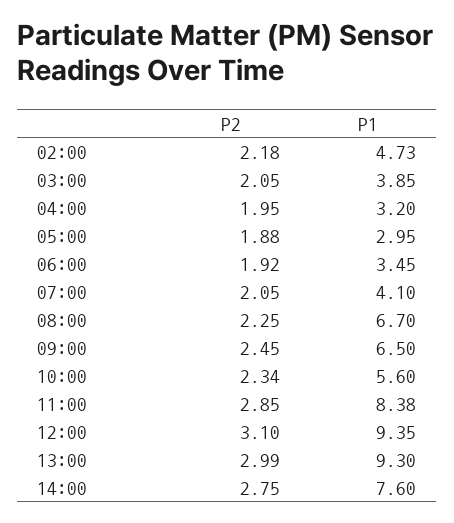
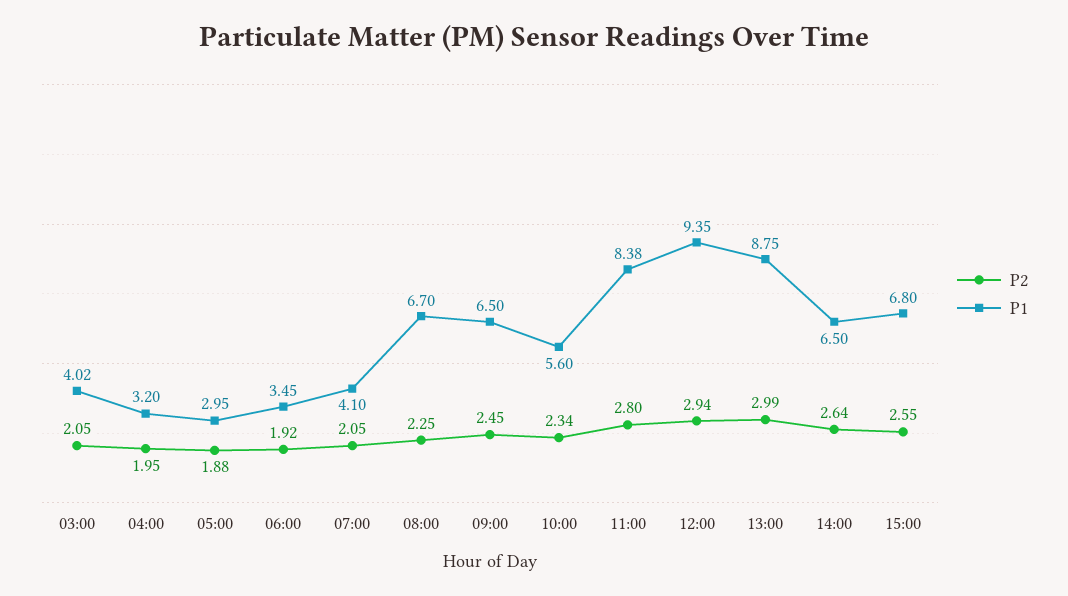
P2, 02:00: 2.18 -> none
P1, 02:00: 4.73 -> none
P1, 03:00: 3.85 -> 4.02
P2, 11:00: 2.85 -> 2.8
P2, 12:00: 3.1 -> 2.94
P1, 13:00: 9.3 -> 8.75
P2, 14:00: 2.75 -> 2.64
P1, 14:00: 7.6 -> 6.5
P2, 15:00: none -> 2.55
P1, 15:00: none -> 6.8

